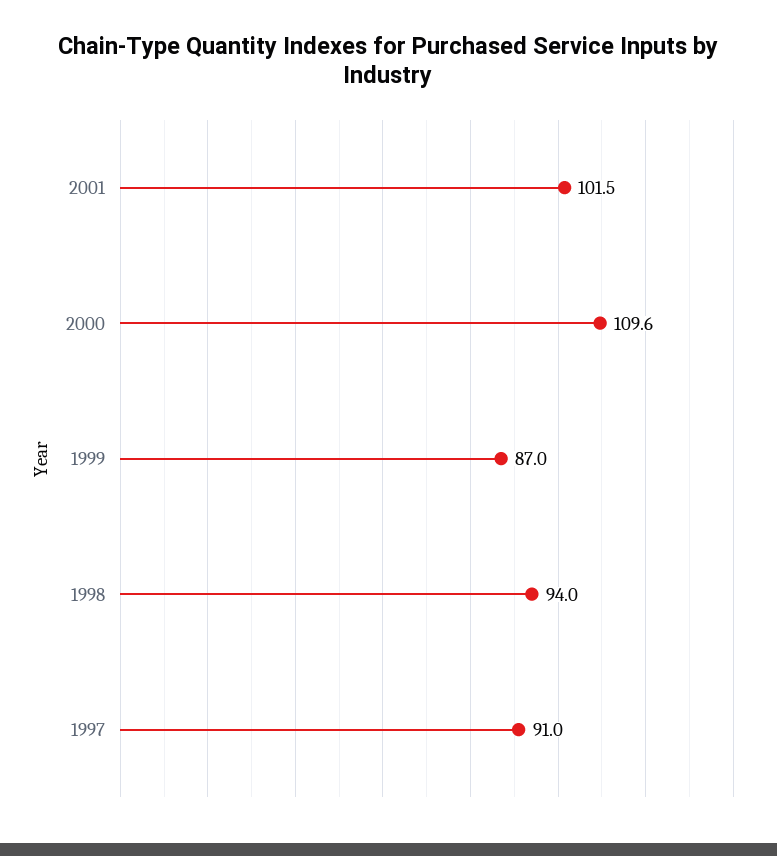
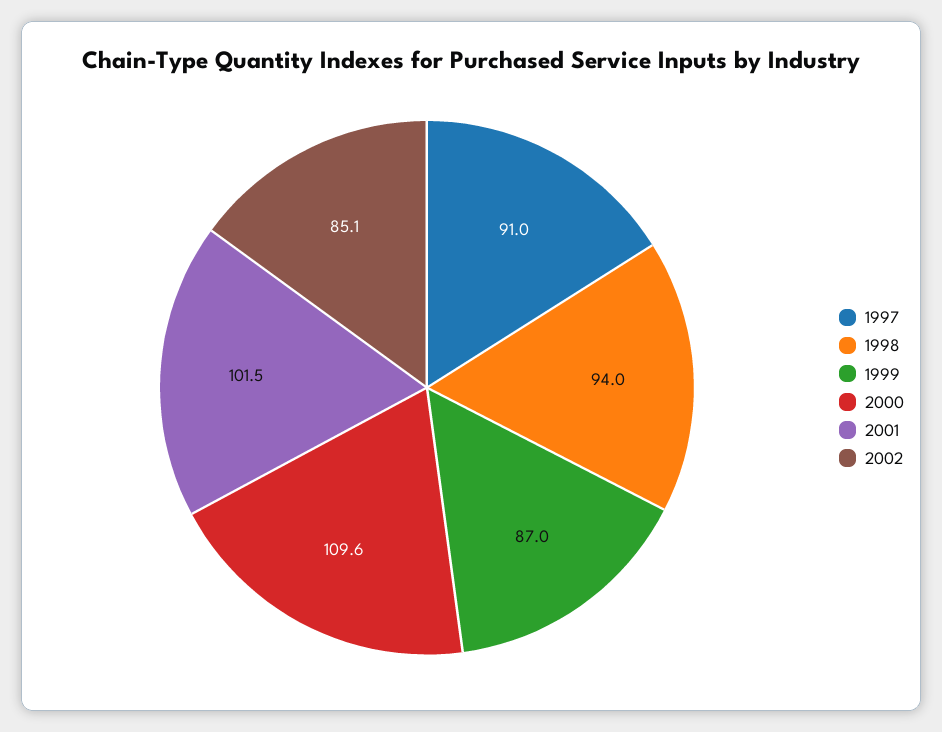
2002: none -> 85.1

